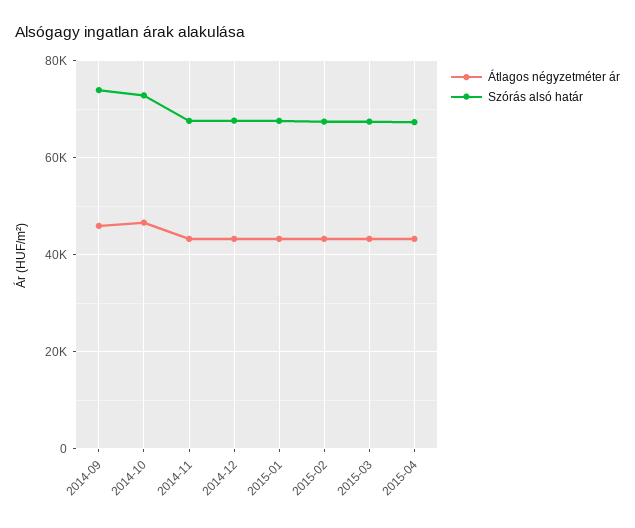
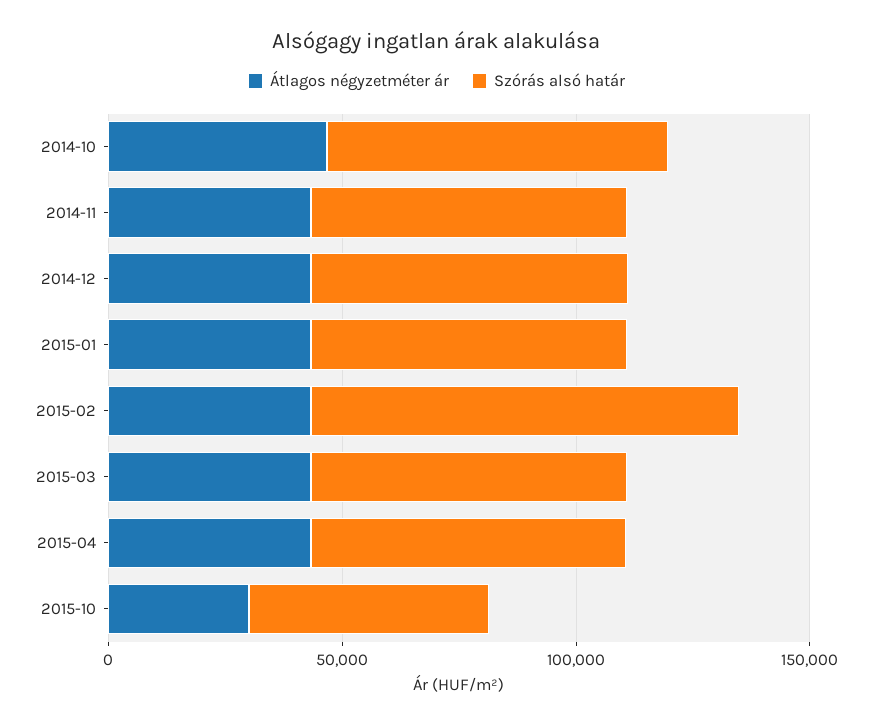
Átlagos négyzetméter ár, 2014-09: 46000 -> none
Szórás alsó határ, 2014-09: 74000 -> none
Szórás alsó határ, 2015-02: 68000 -> 90000
Átlagos négyzetméter ár, 2015-10: none -> 30000
Szórás alsó határ, 2015-10: none -> 50000

